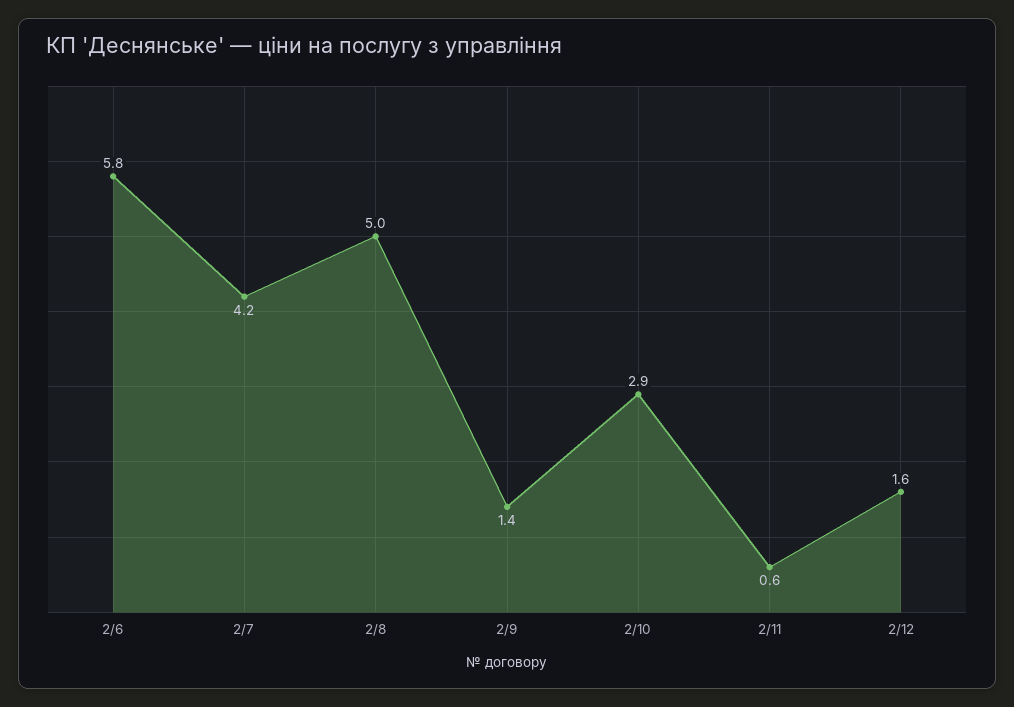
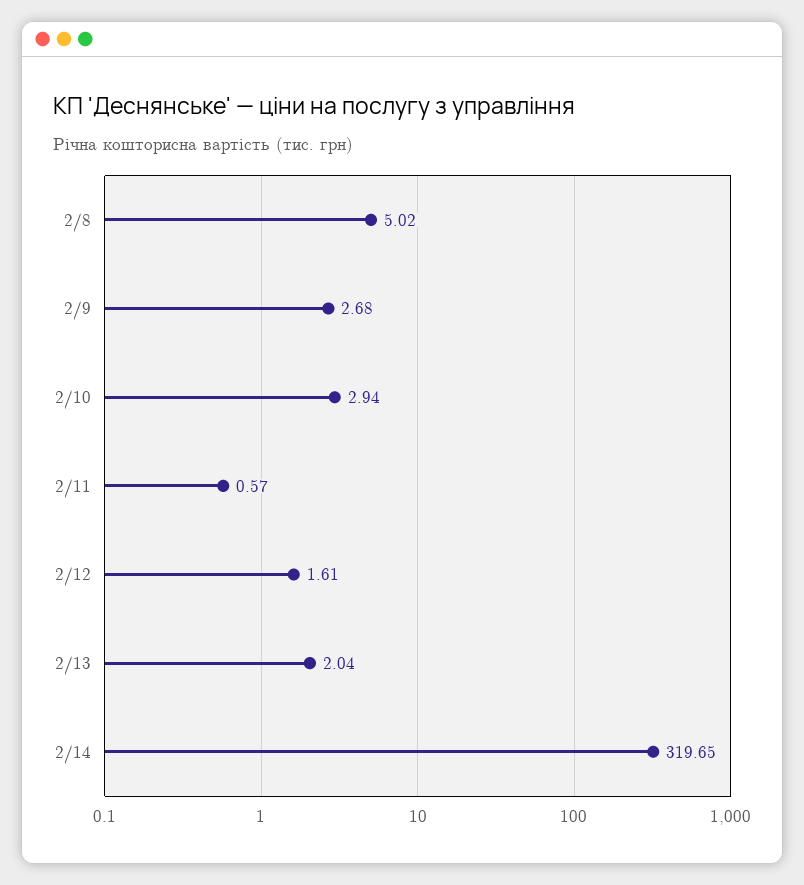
2/6: 5.8 -> none
2/7: 4.2 -> none
2/9: 1.4 -> 2.68
2/13: none -> 2.04
2/14: none -> 319.65

